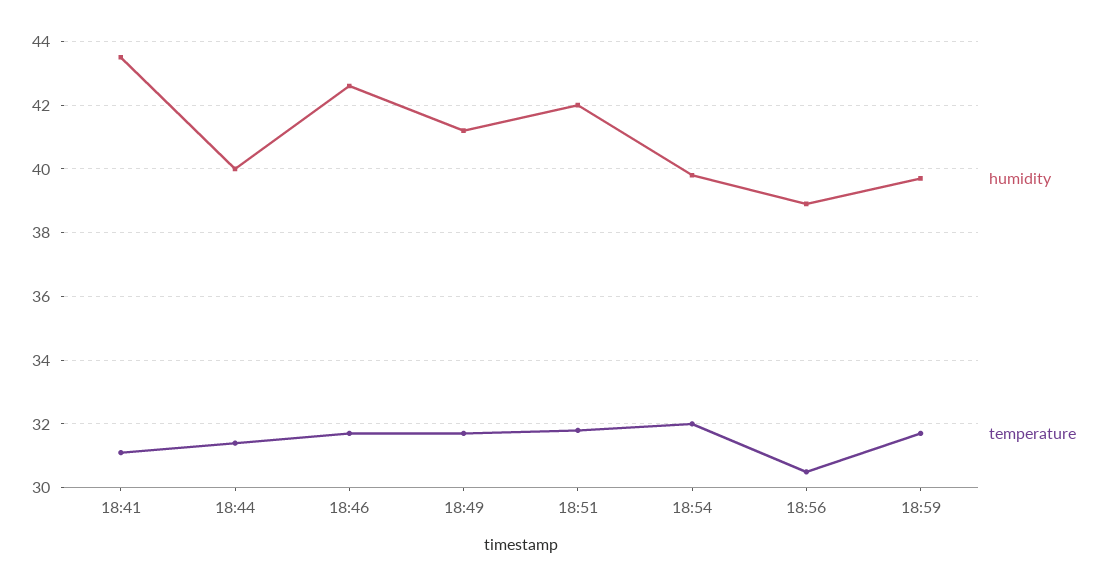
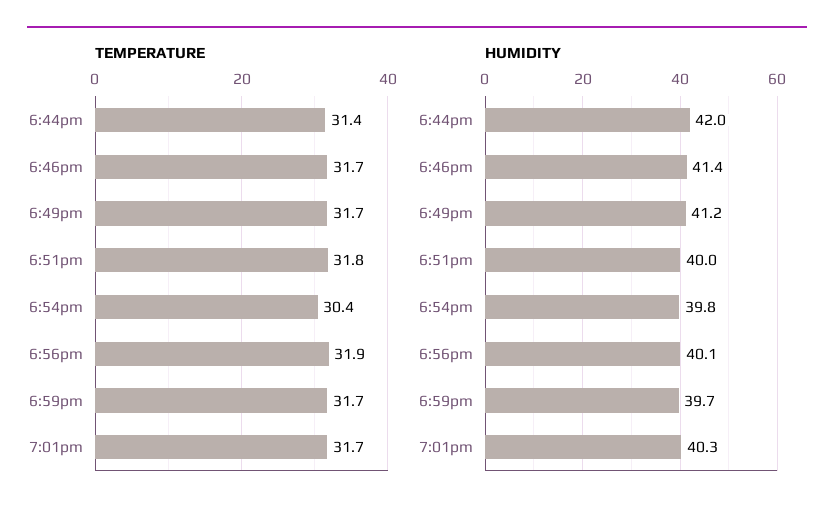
humidity, 18:41: 43.5 -> none
temperature, 18:41: 31 -> none
humidity, 18:44: 40 -> 42
humidity, 18:46: 42.5 -> 41.4
humidity, 18:51: 42 -> 40
temperature, 18:54: 32 -> 30.4
humidity, 18:56: 39 -> 40.1
temperature, 18:56: 30.5 -> 31.9
temperature, 7:01pm: none -> 31.7
humidity, 7:01pm: none -> 40.3

